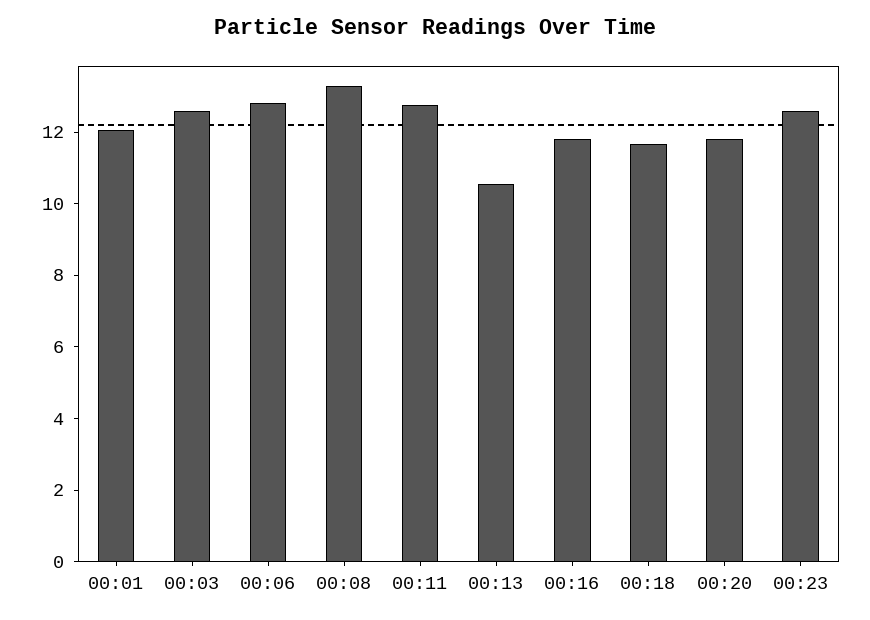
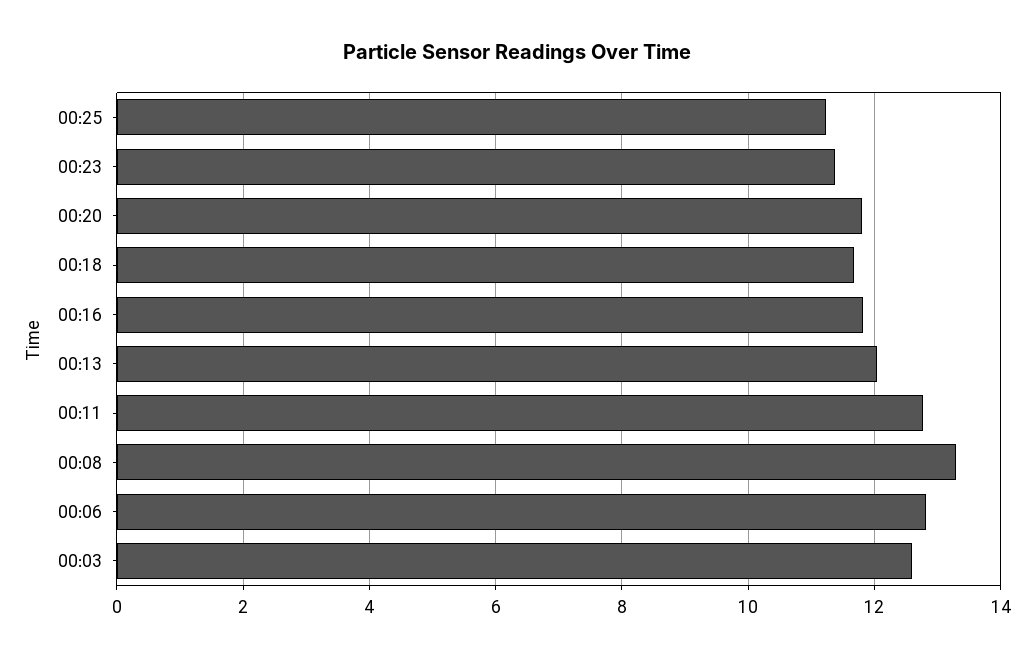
00:01: 12 -> none
00:13: 10.5 -> 12
00:23: 12.5 -> 11.4
00:25: none -> 11.2

